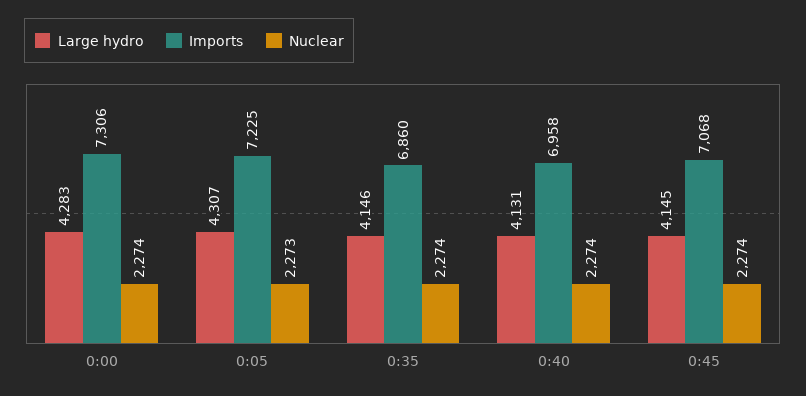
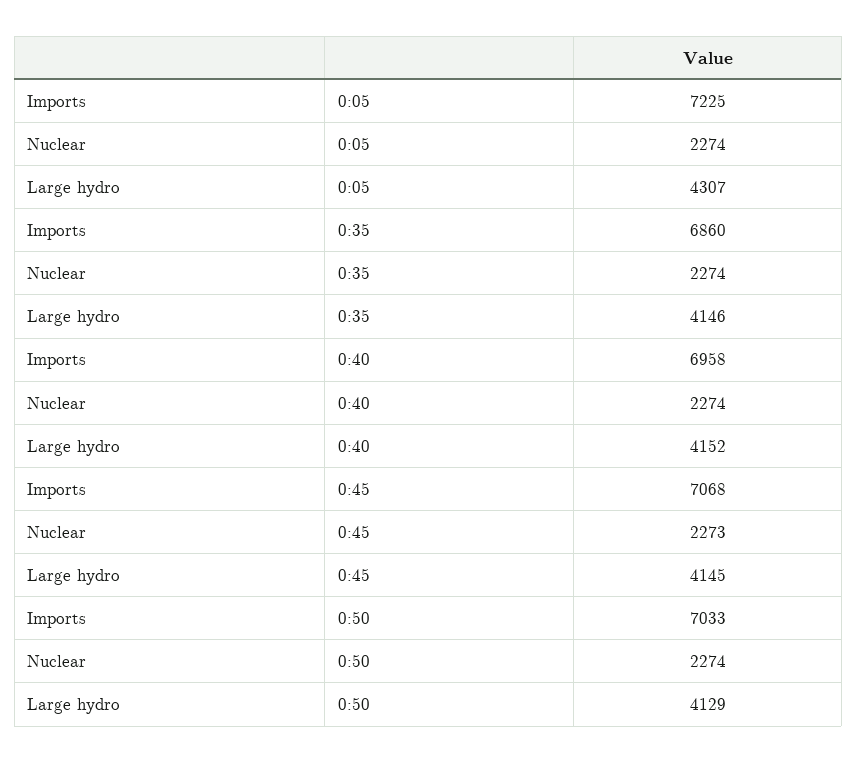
Large hydro, 0:00: 4283 -> none
Imports, 0:00: 7306 -> none
Nuclear, 0:00: 2274 -> none
Nuclear, 0:05: 2273 -> 2274
Large hydro, 0:40: 4131 -> 4152
Nuclear, 0:45: 2274 -> 2273
Imports, 0:50: none -> 7033
Nuclear, 0:50: none -> 2274
Large hydro, 0:50: none -> 4129

